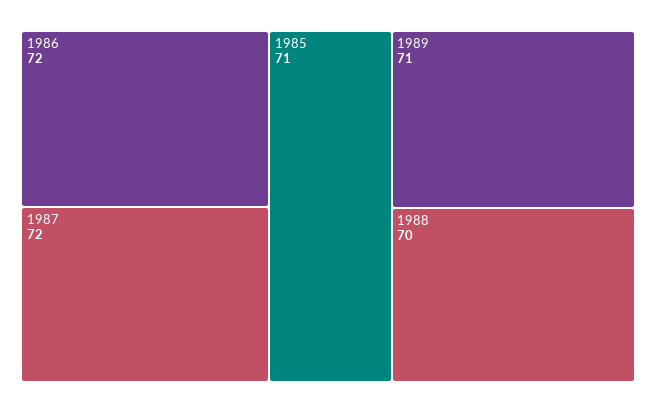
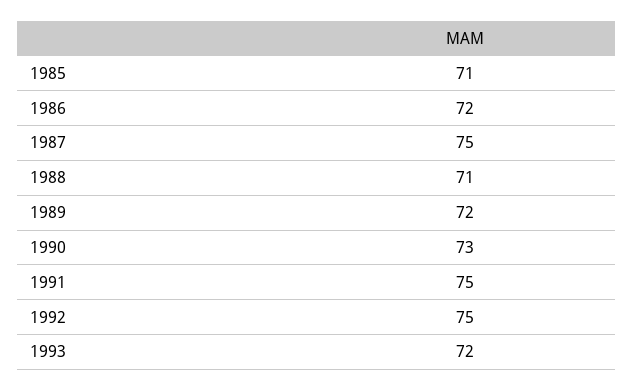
1987: 72 -> 75
1989: 71 -> 72
1988: 70 -> 71
1990: none -> 73
1991: none -> 75
1992: none -> 75
1993: none -> 72

